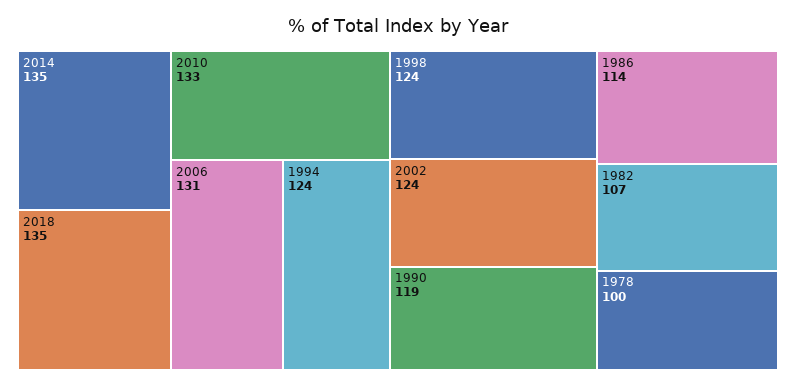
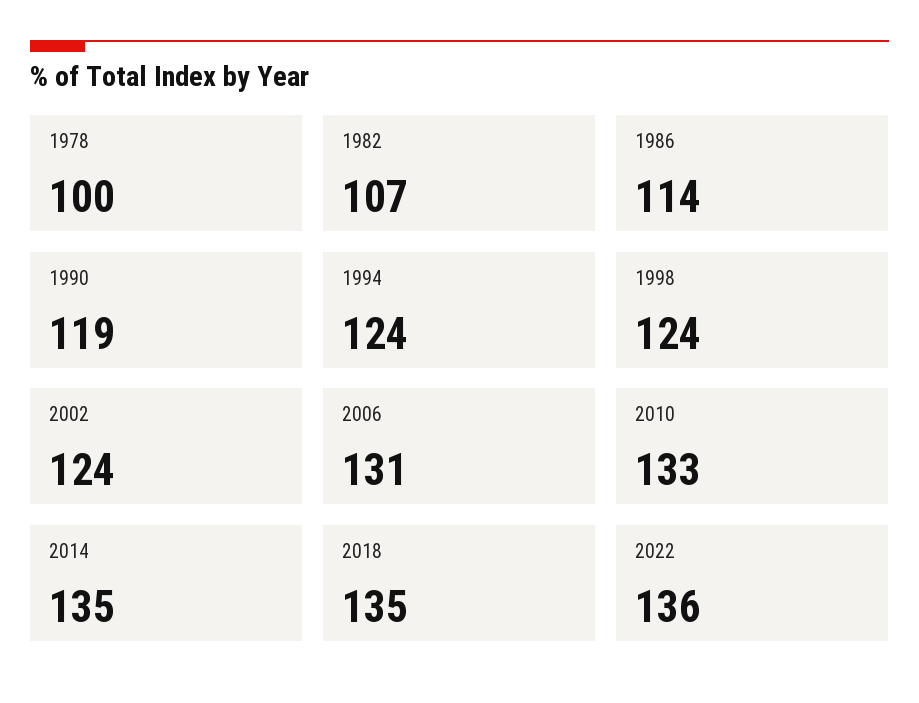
2022: none -> 136

